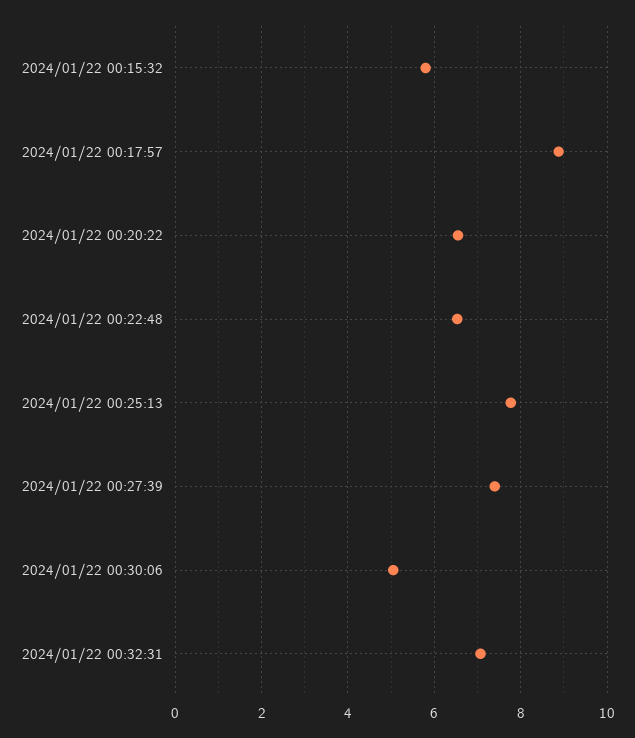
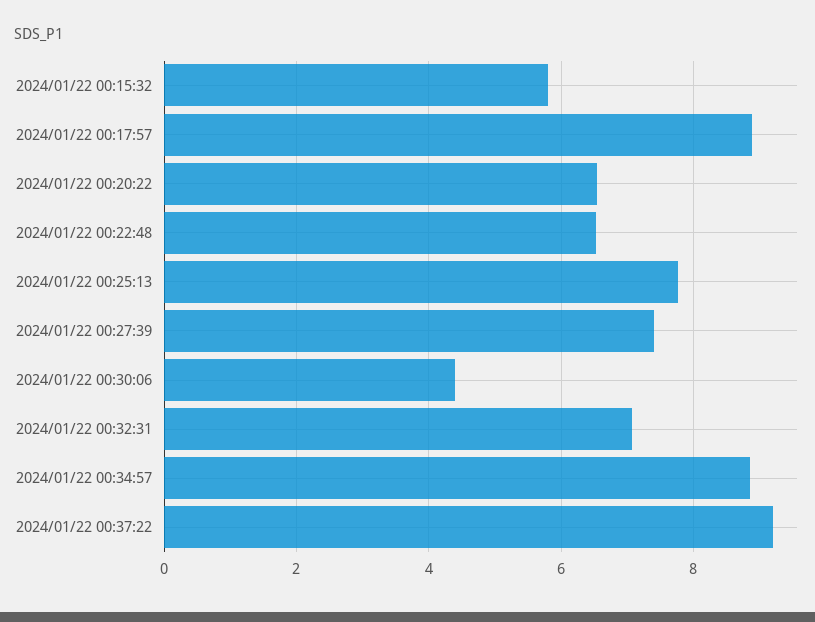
2024/01/22 00:30:06: 5 -> 4.4
2024/01/22 00:34:57: none -> 8.8
2024/01/22 00:37:22: none -> 9.2

